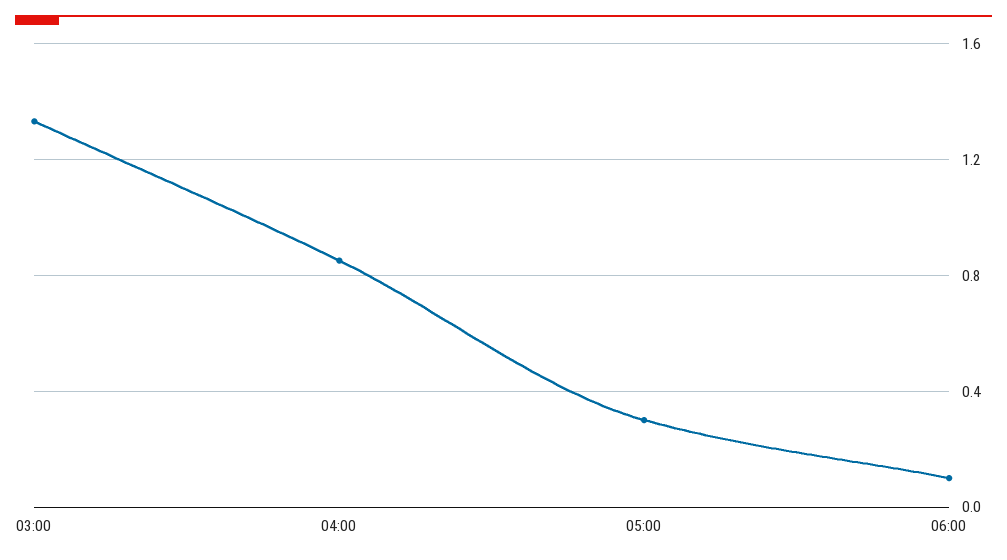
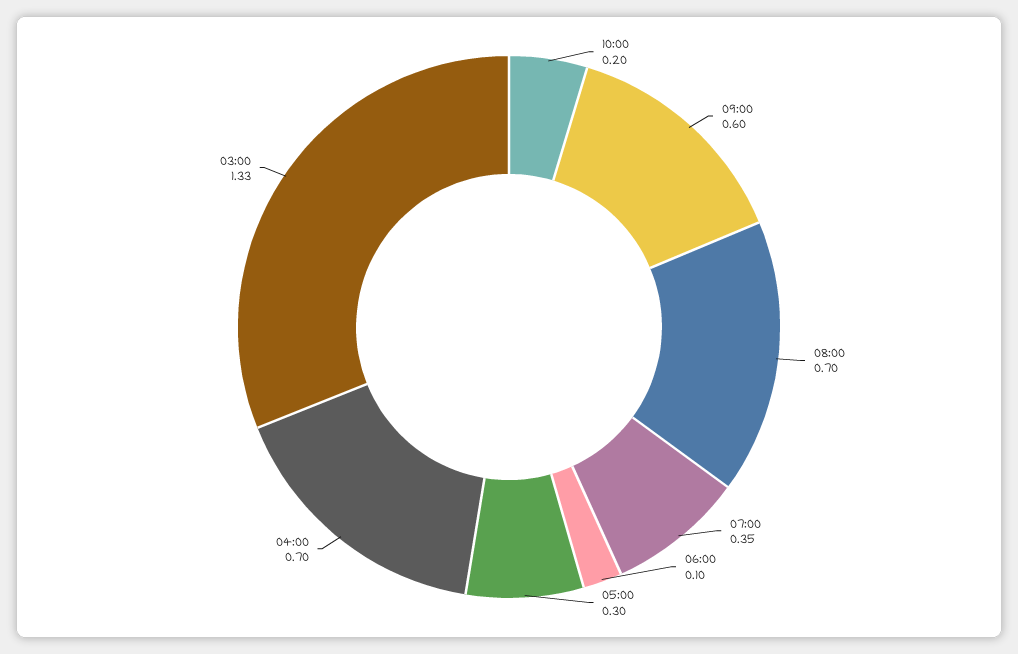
04:00: 0.85 -> 0.7
10:00: none -> 0.2
09:00: none -> 0.6
08:00: none -> 0.7
07:00: none -> 0.35

